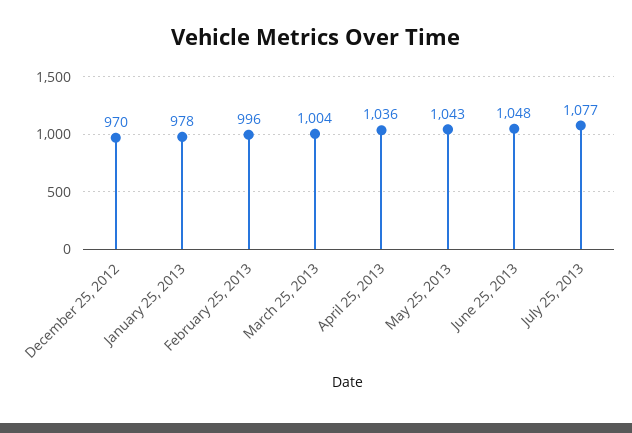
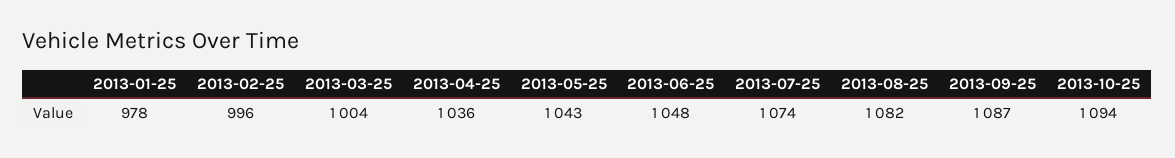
December 25, 2012: 970 -> none
July 25, 2013: 1077 -> 1074
2013-08-25: none -> 1082
2013-09-25: none -> 1087
2013-10-25: none -> 1094

